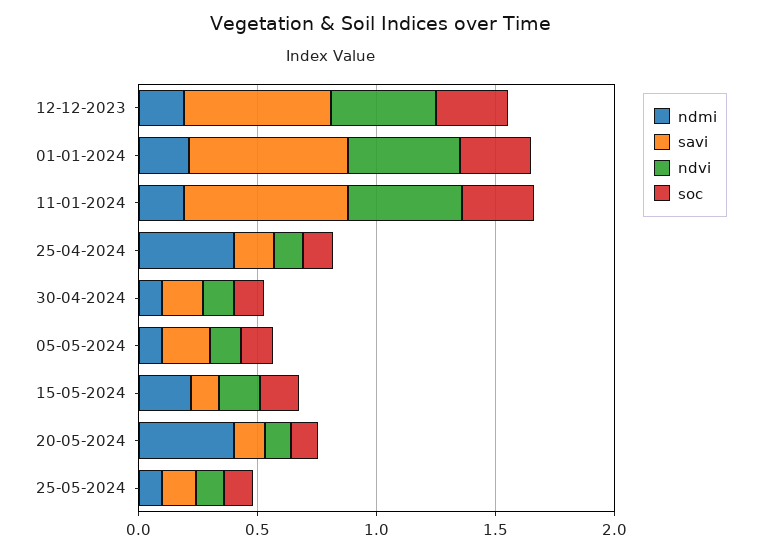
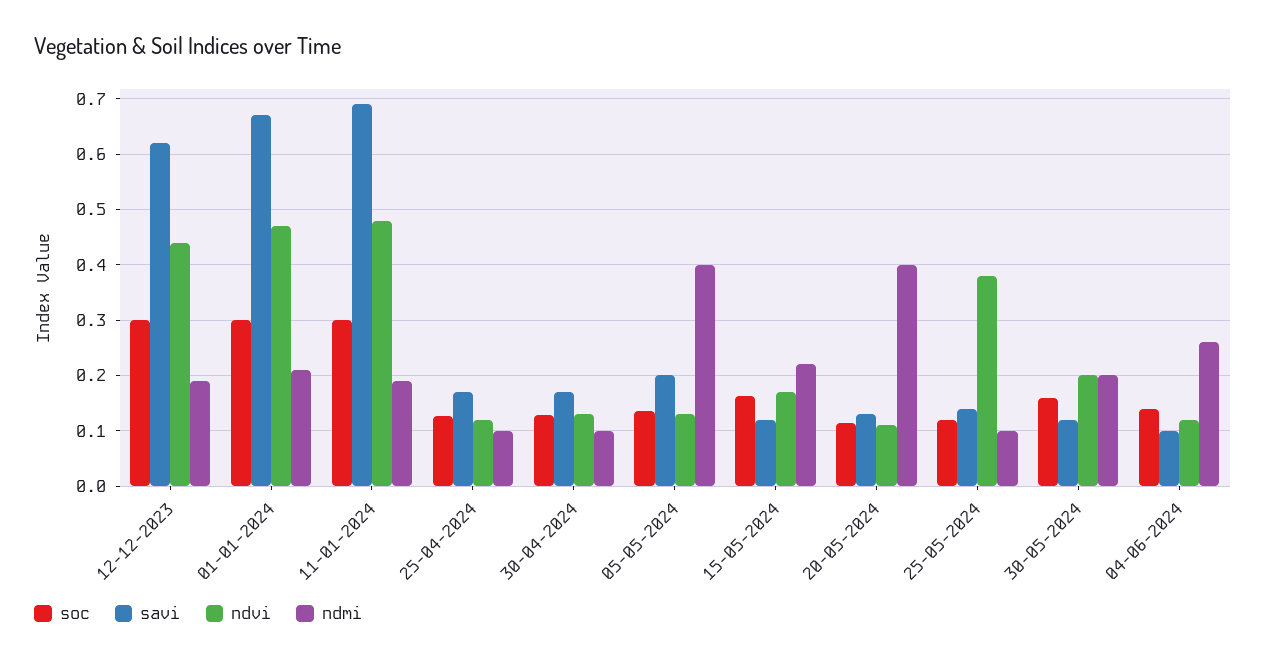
ndmi, 25-04-2024: 0.4 -> 0.1
ndmi, 05-05-2024: 0.1 -> 0.4
ndvi, 25-05-2024: 0.1 -> 0.38
soc, 30-05-2024: none -> 0.16
savi, 30-05-2024: none -> 0.12
ndvi, 30-05-2024: none -> 0.2
ndmi, 30-05-2024: none -> 0.2
soc, 04-06-2024: none -> 0.14
savi, 04-06-2024: none -> 0.1
ndvi, 04-06-2024: none -> 0.12
ndmi, 04-06-2024: none -> 0.26

